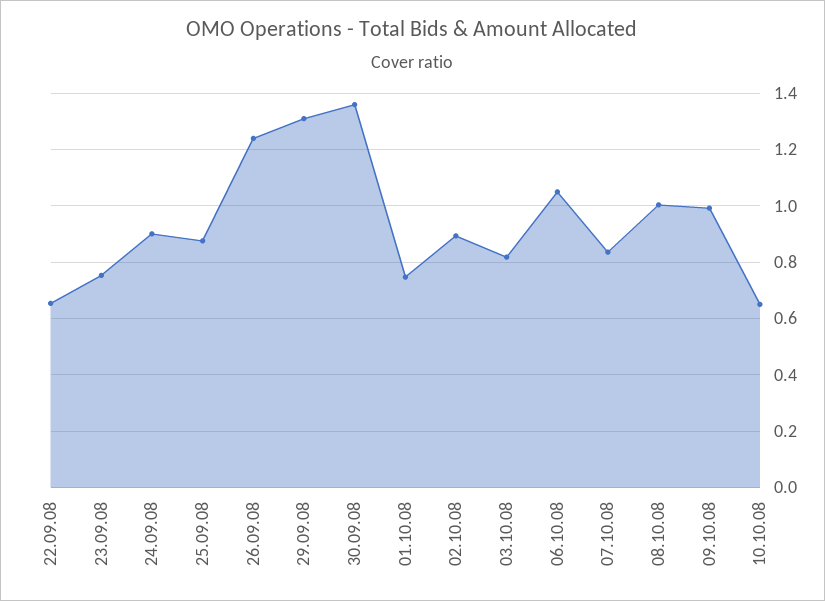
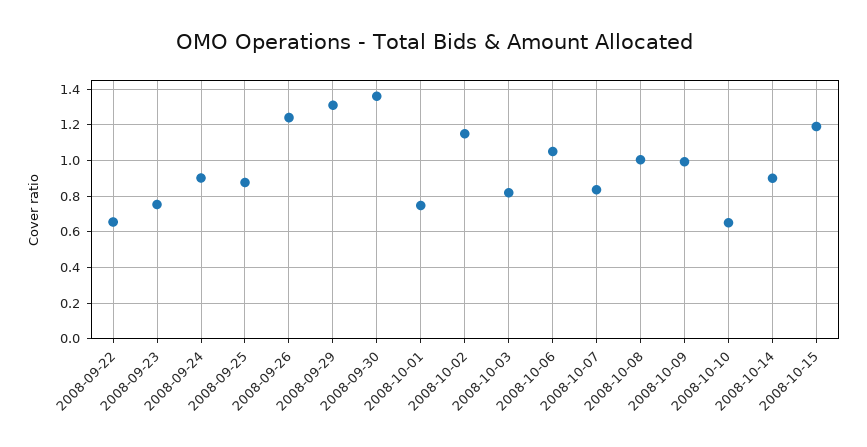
02.10.08: 0.9 -> 1.15
2008-10-14: none -> 0.9
2008-10-15: none -> 1.2

